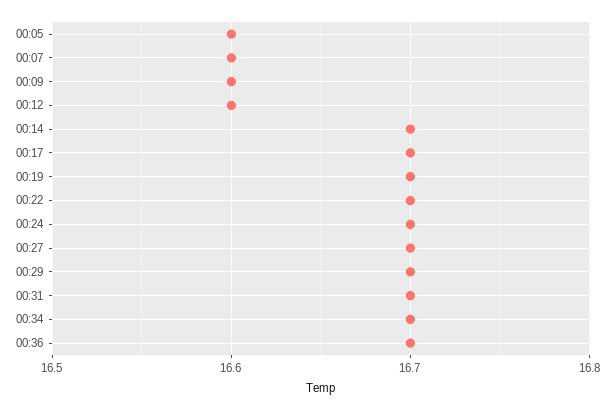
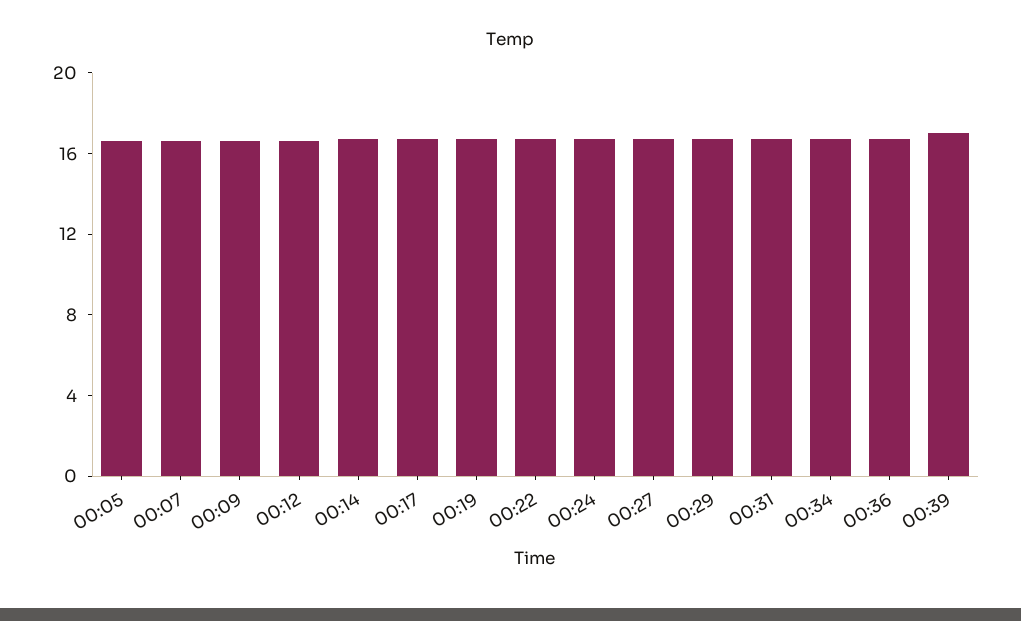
00:39: none -> 17

